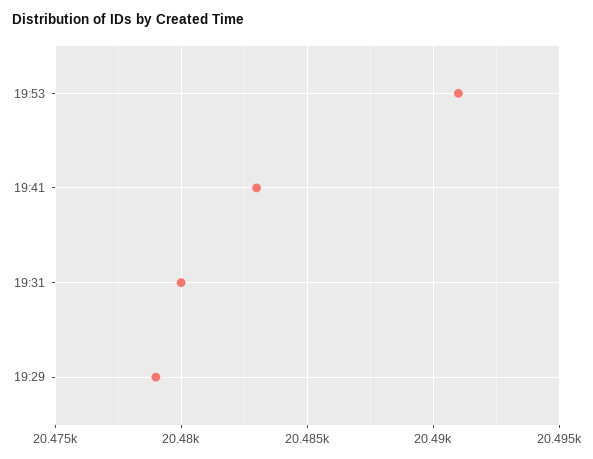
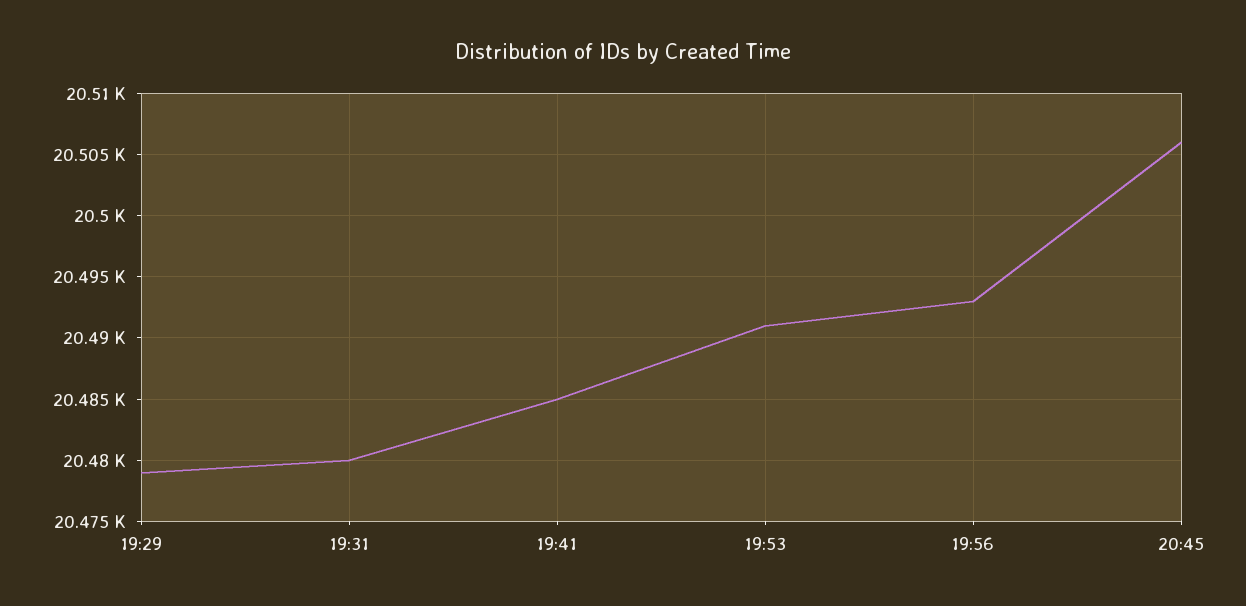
19:41: 20483 -> 20485
19:56: none -> 20493
20:45: none -> 20506

